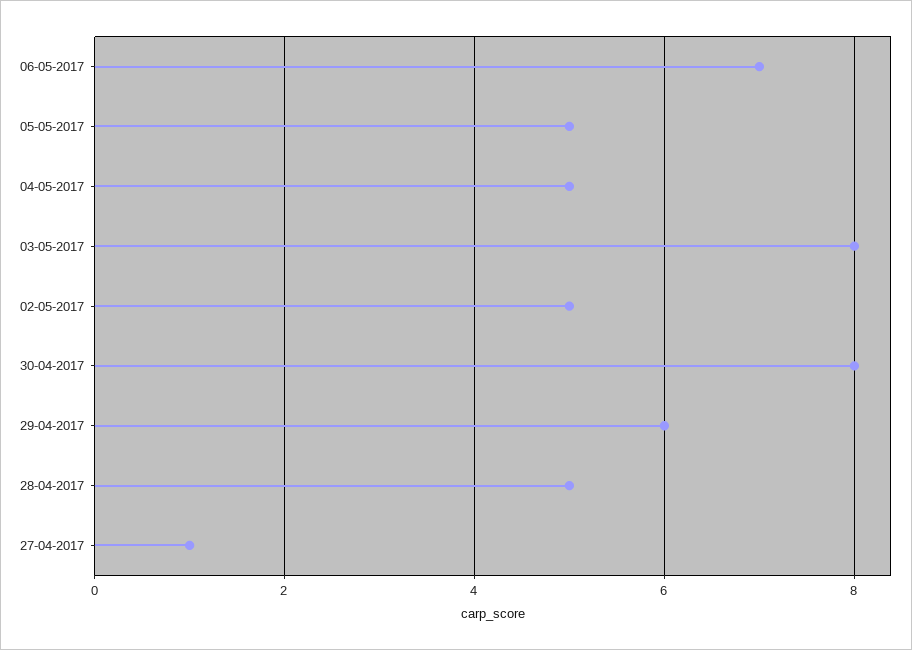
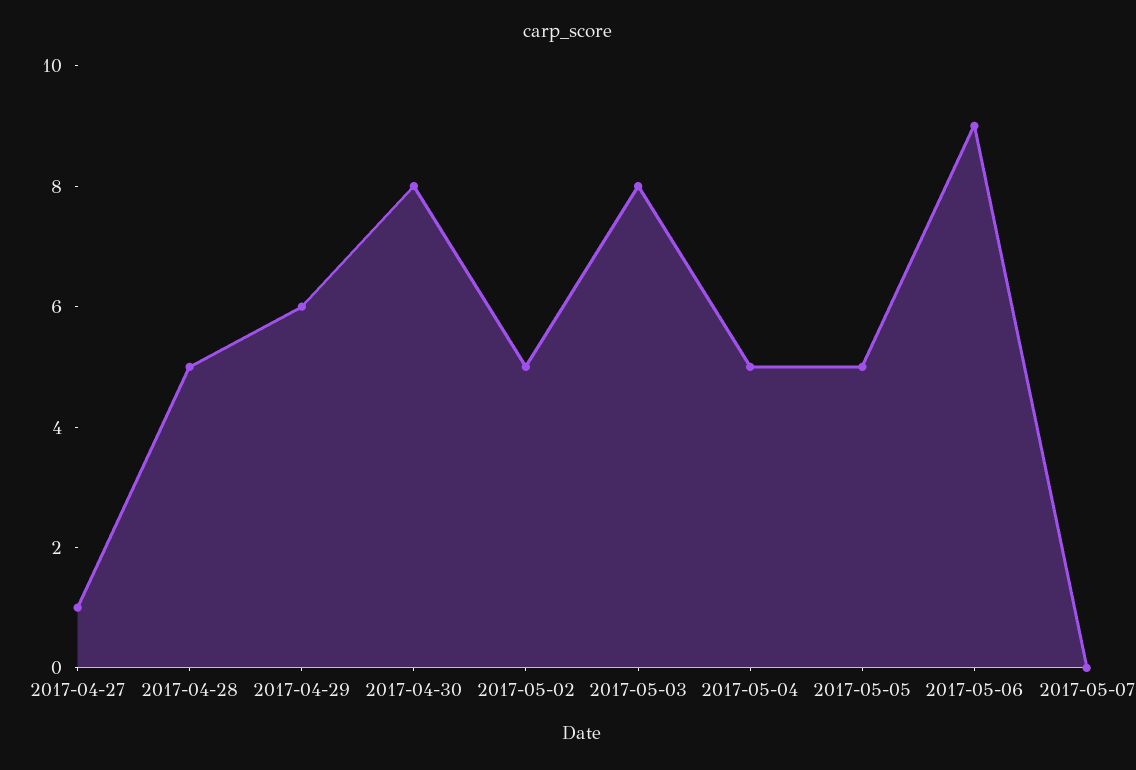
06-05-2017: 7 -> 9
2017-05-07: none -> 0

